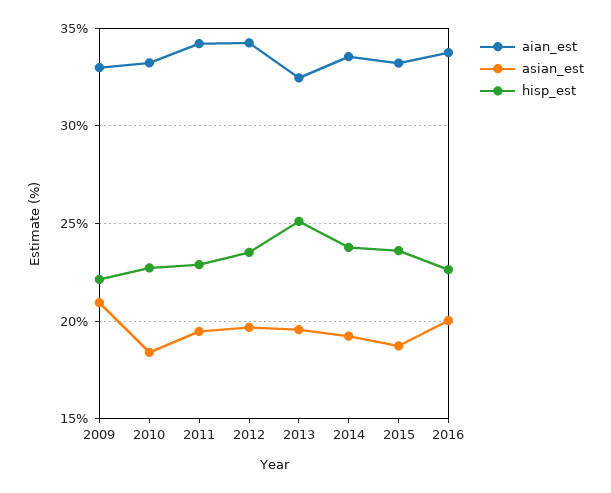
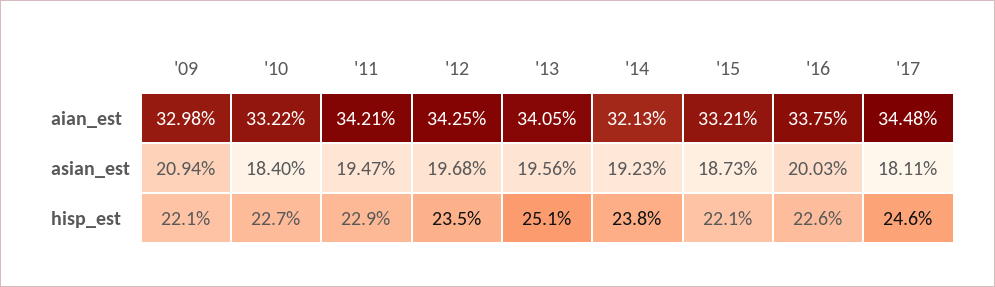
aian_est, 2013: 32.5 -> 34.05
aian_est, 2014: 33.5 -> 32.13
hisp_est, 2015: 23.5 -> 22.1
aian_est, '17: none -> 34.48
asian_est, '17: none -> 18.11
hisp_est, '17: none -> 24.6

